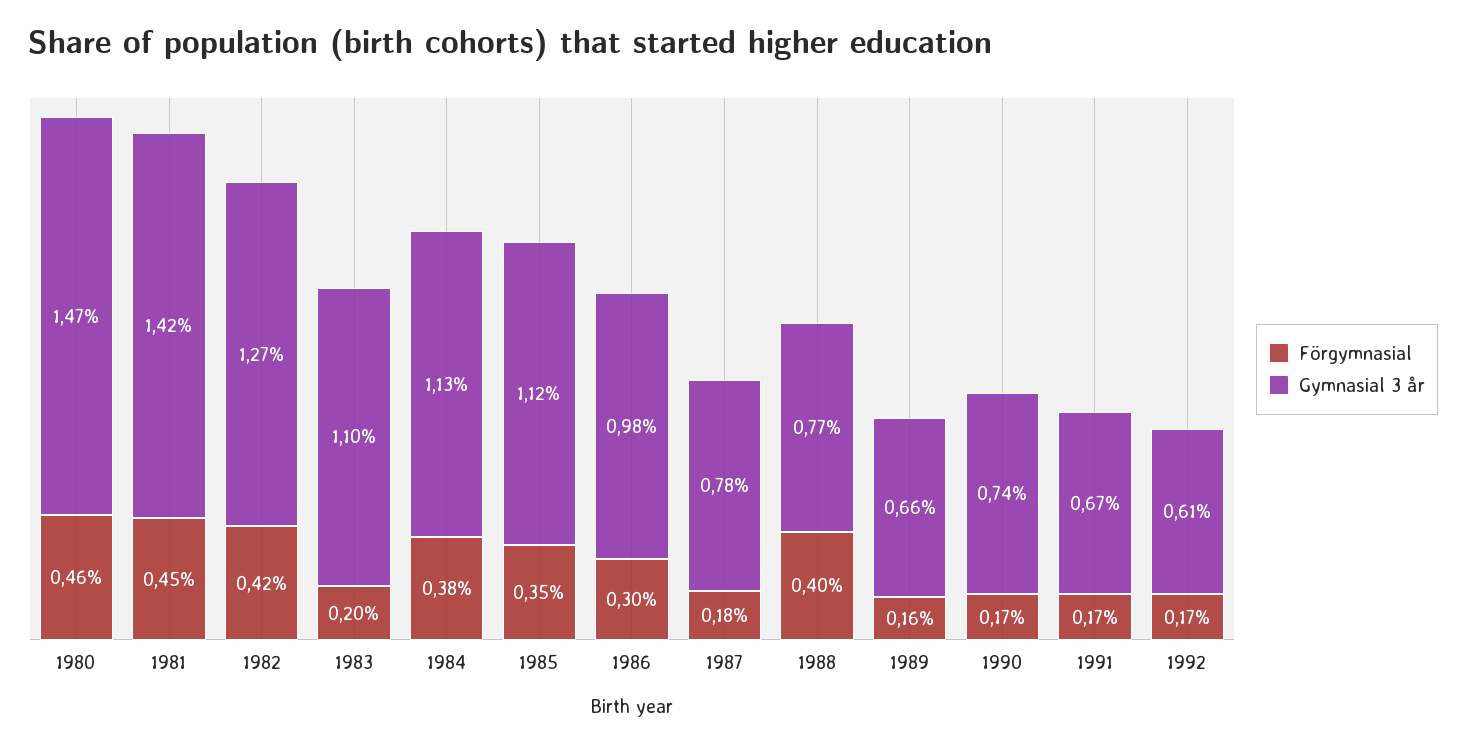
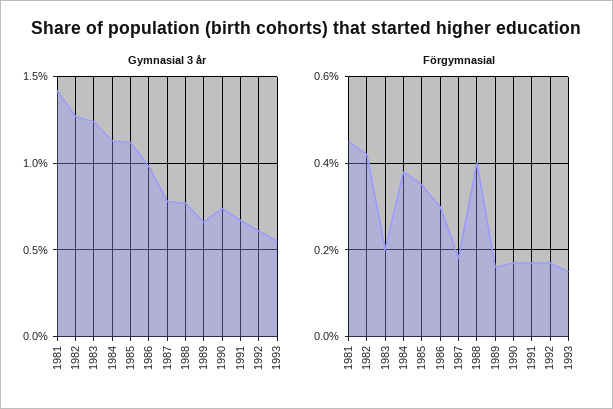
Förgymnasial, 1980: 0.46 -> none
Gymnasial 3 år, 1980: 1.47 -> none
Gymnasial 3 år, 1983: 1.1 -> 1.25
Gymnasial 3 år, 1993: none -> 0.55
Förgymnasial, 1993: none -> 0.15

